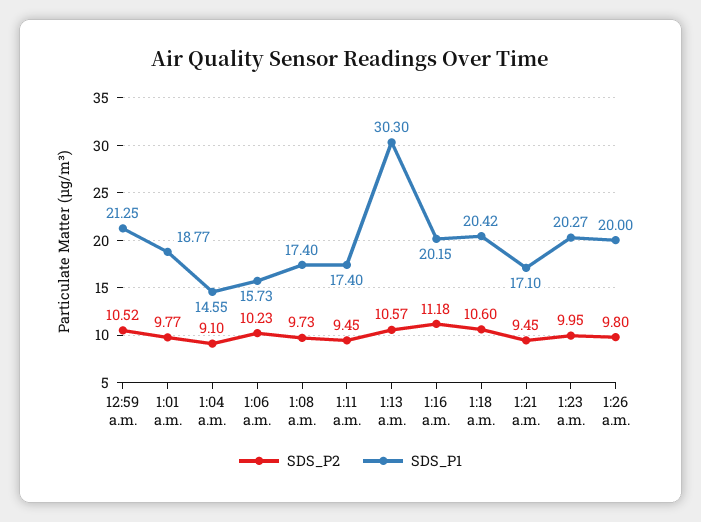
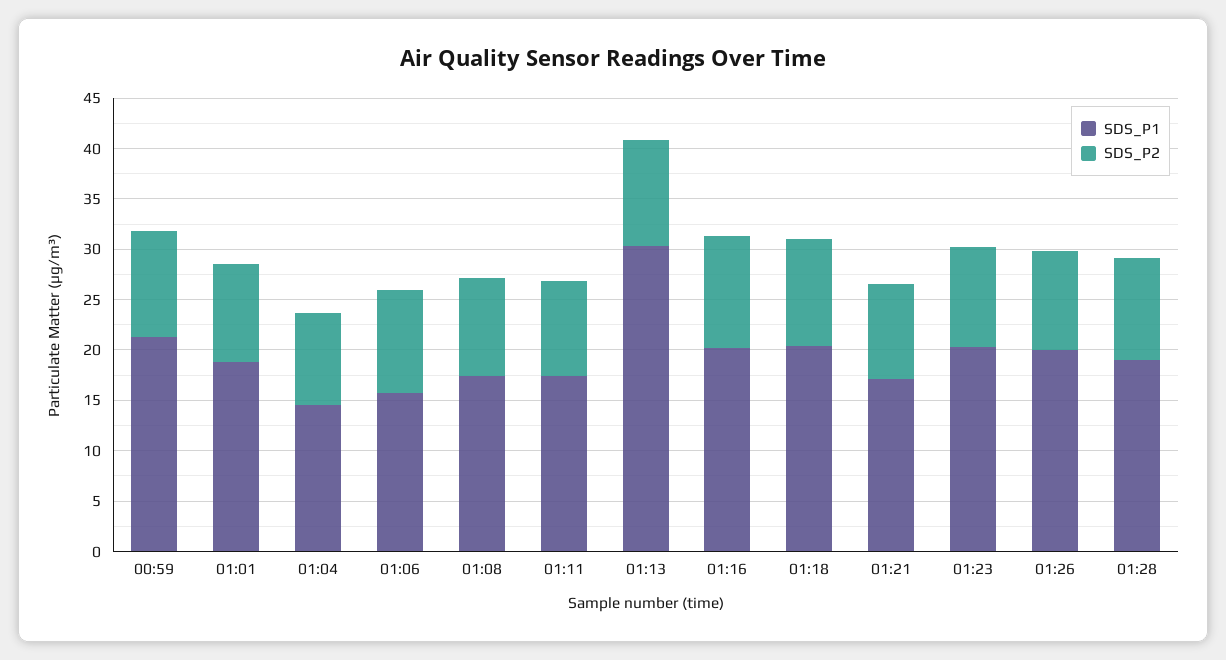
SDS_P1, 01:28: none -> 19
SDS_P2, 01:28: none -> 10

